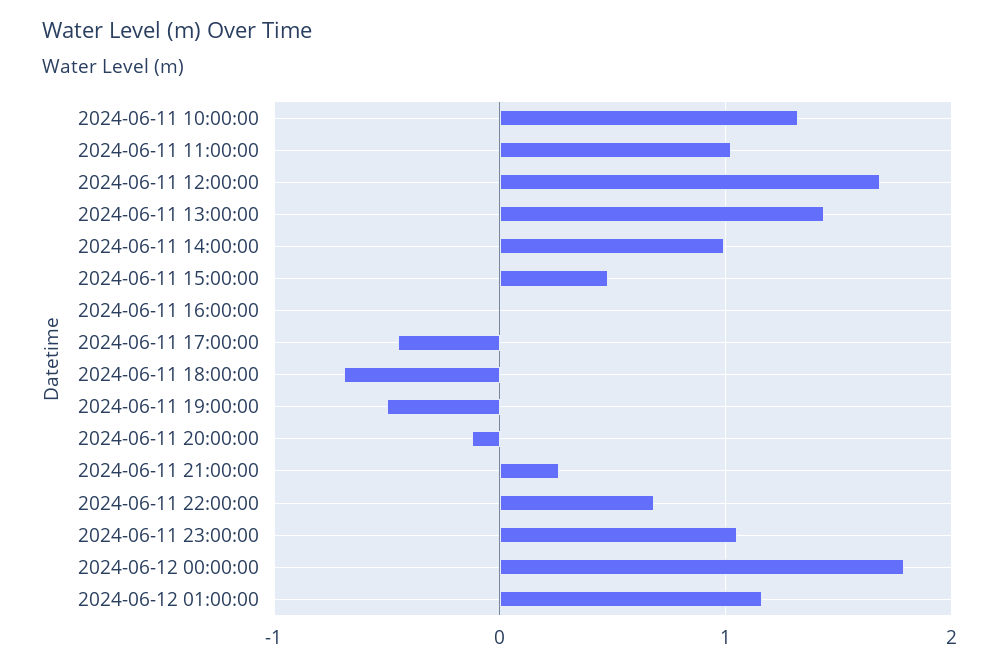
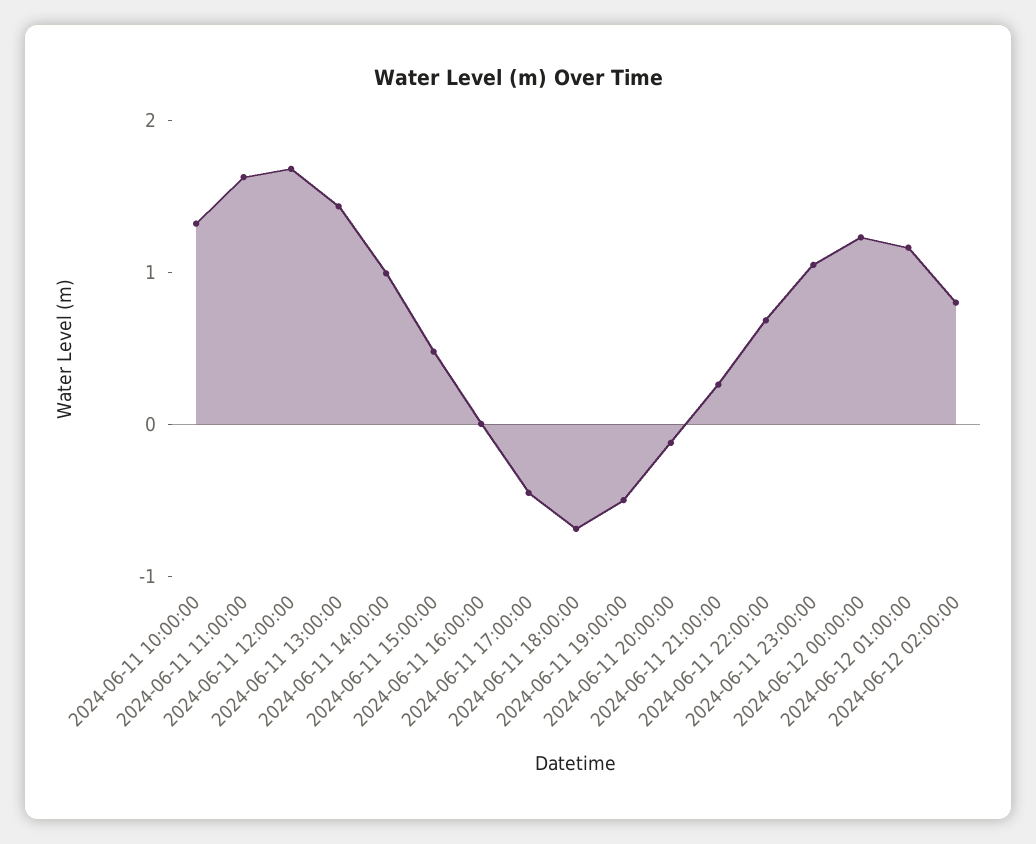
2024-06-11 11:00:00: 1 -> 1.6
2024-06-12 00:00:00: 1.8 -> 1.2
2024-06-12 02:00:00: none -> 0.8

